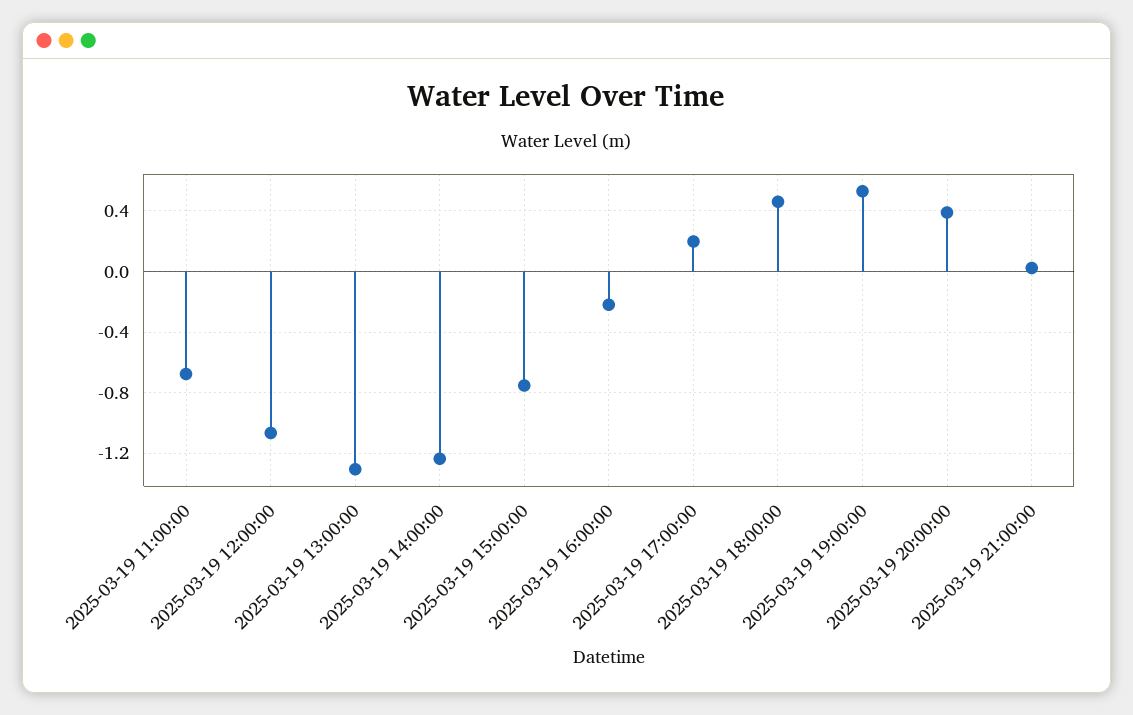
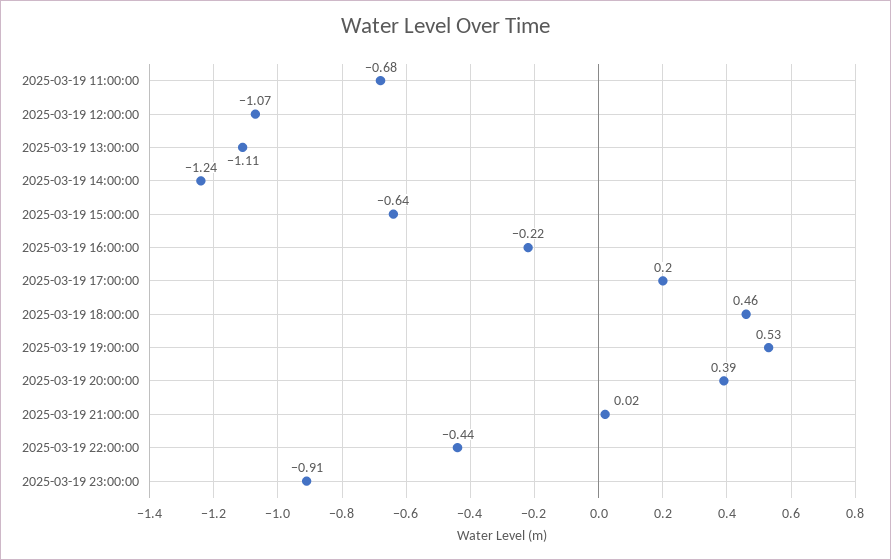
2025-03-19 13:00:00: -1.3 -> -1.11
2025-03-19 15:00:00: -0.75 -> -0.64
2025-03-19 22:00:00: none -> -0.44
2025-03-19 23:00:00: none -> -0.91

